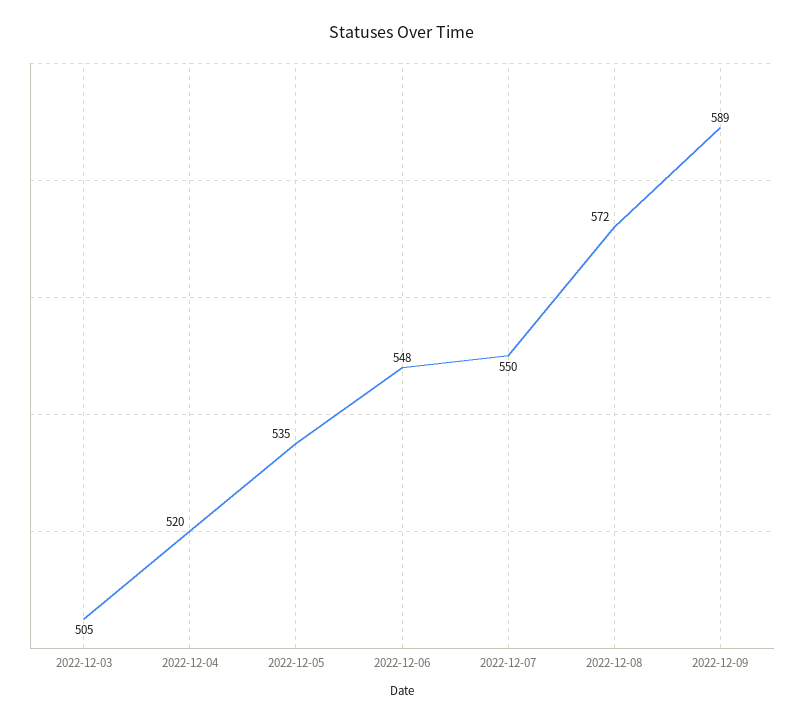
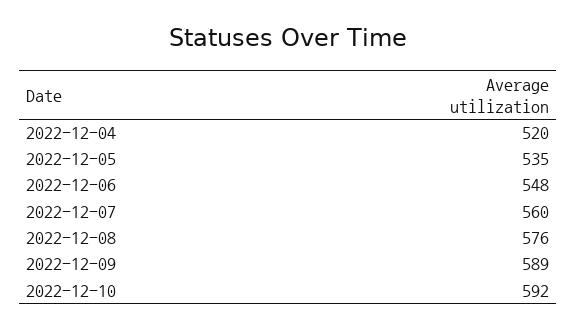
2022-12-03: 505 -> none
2022-12-07: 550 -> 560
2022-12-08: 572 -> 576
2022-12-10: none -> 592

